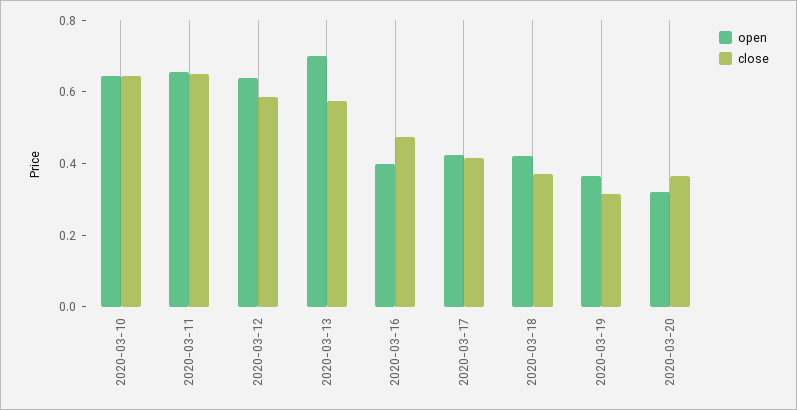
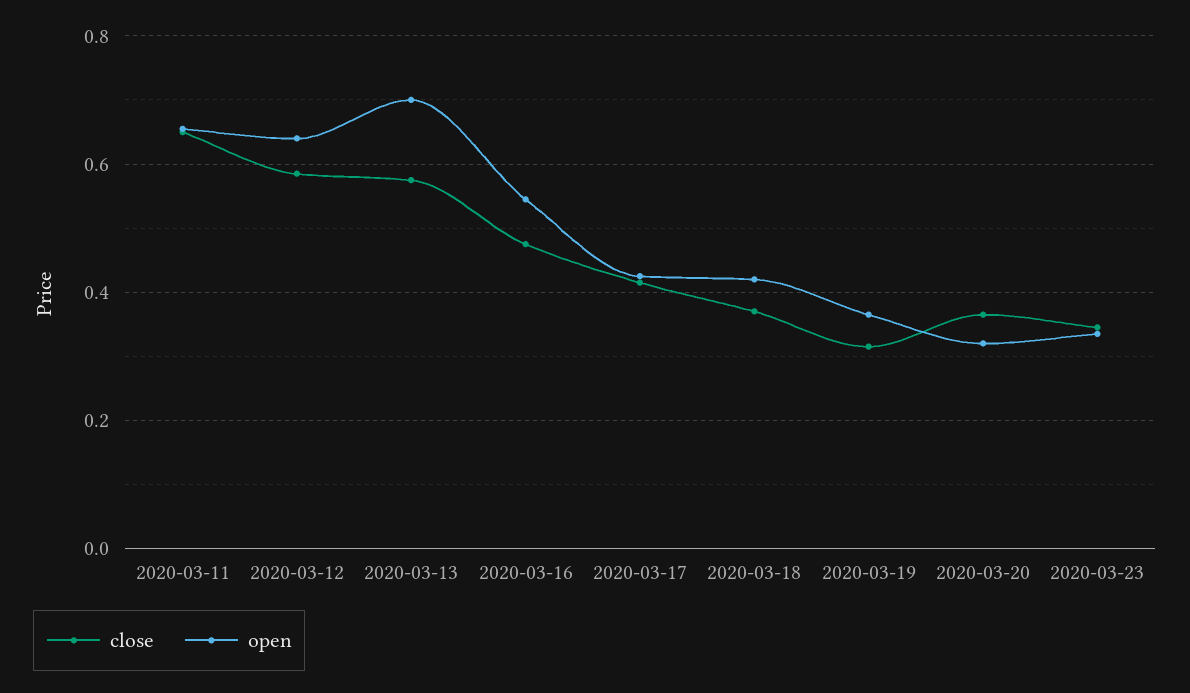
open, 2020-03-10: 0.65 -> none
close, 2020-03-10: 0.65 -> none
open, 2020-03-16: 0.4 -> 0.54
close, 2020-03-23: none -> 0.34
open, 2020-03-23: none -> 0.34

